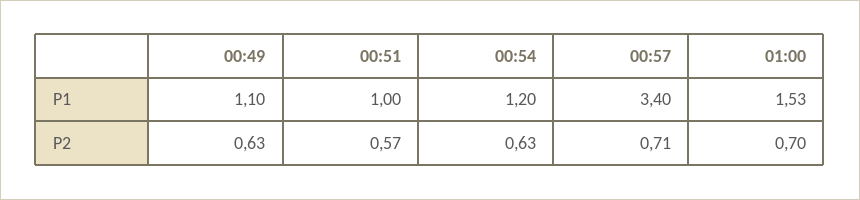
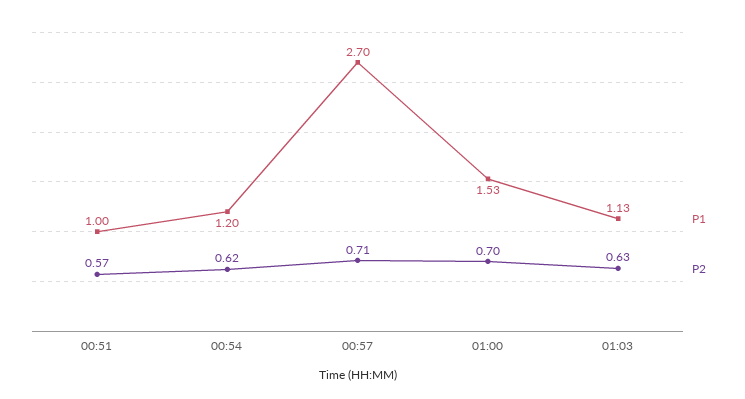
P1, 00:49: 1.1 -> none
P1, 00:57: 3.4 -> 2.7
P2, 00:49: 0.63 -> none
P2, 00:54: 0.63 -> 0.62
P1, 01:03: none -> 1.13
P2, 01:03: none -> 0.63

